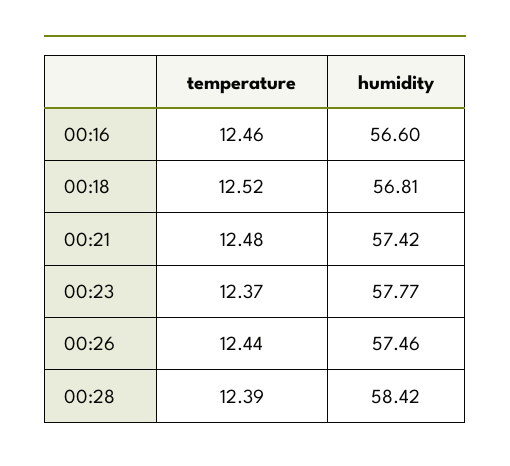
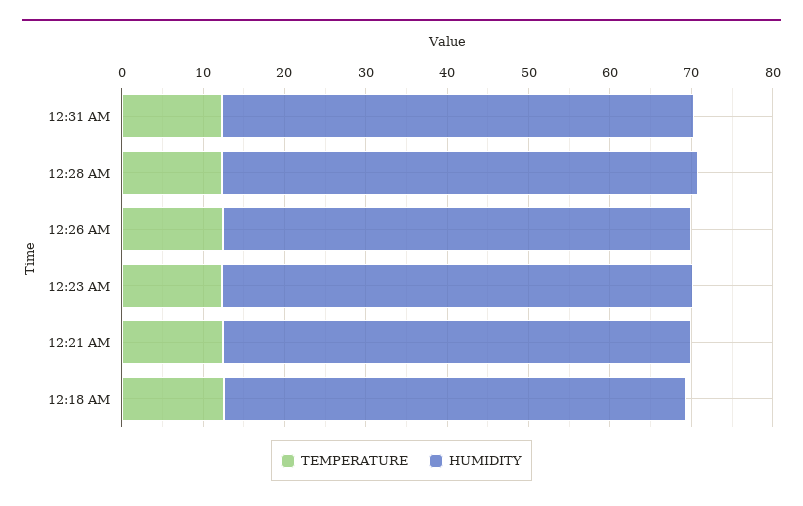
temperature, 00:16: 12.46 -> none
humidity, 00:16: 56.6 -> none
temperature, 12:31 AM: none -> 12
humidity, 12:31 AM: none -> 58

